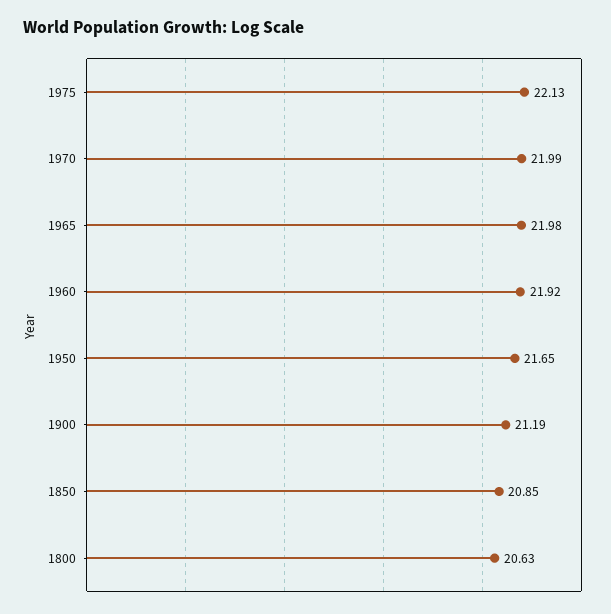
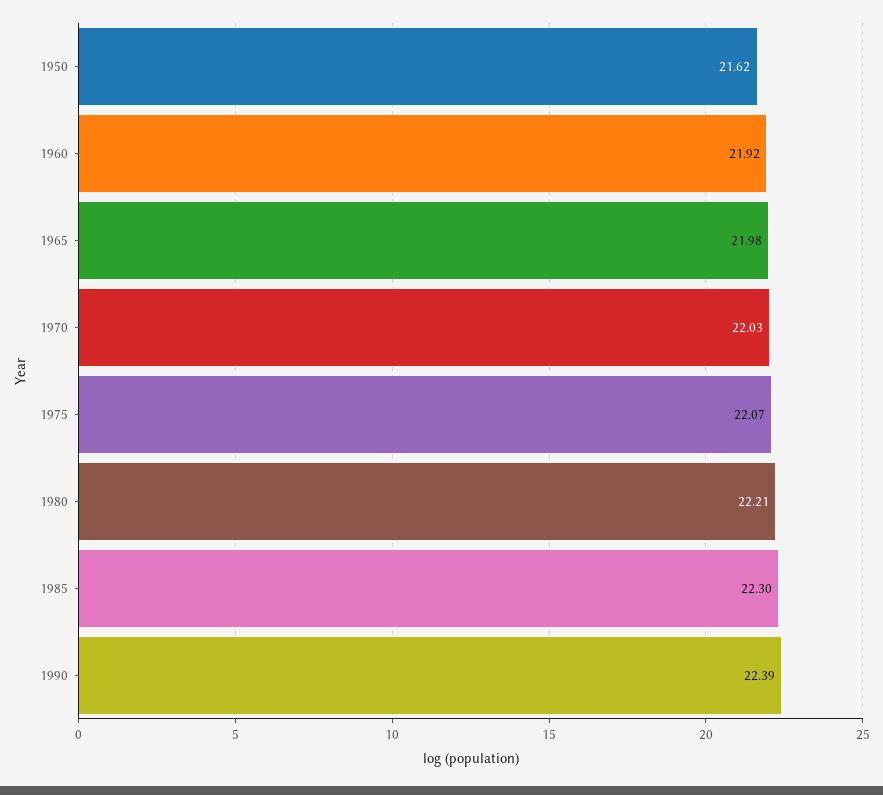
1975: 22.13 -> 22.07
1970: 21.99 -> 22.03
1950: 21.65 -> 21.62
1900: 21.19 -> none
1850: 20.85 -> none
1800: 20.63 -> none
1980: none -> 22.21
1985: none -> 22.3
1990: none -> 22.39

